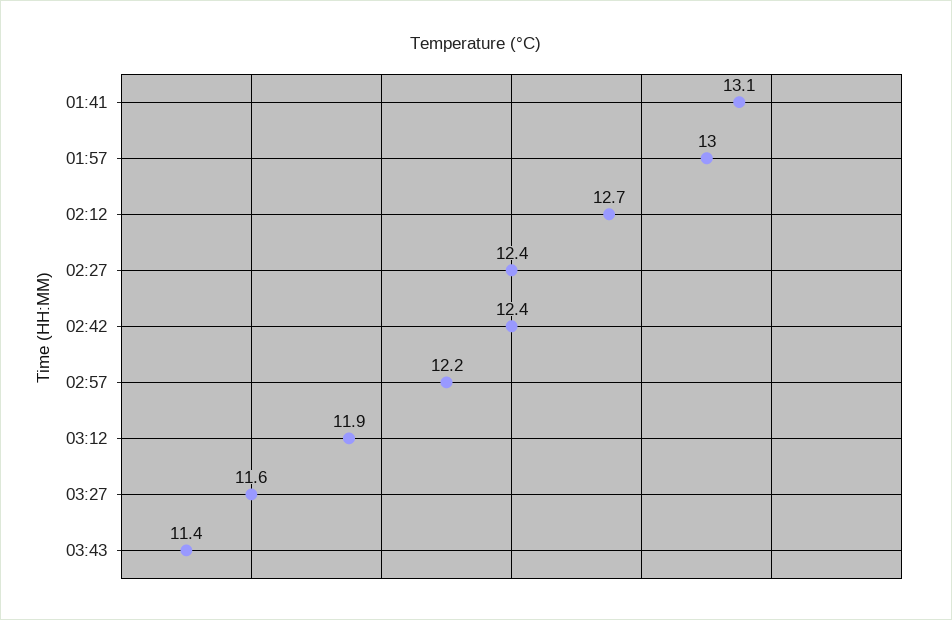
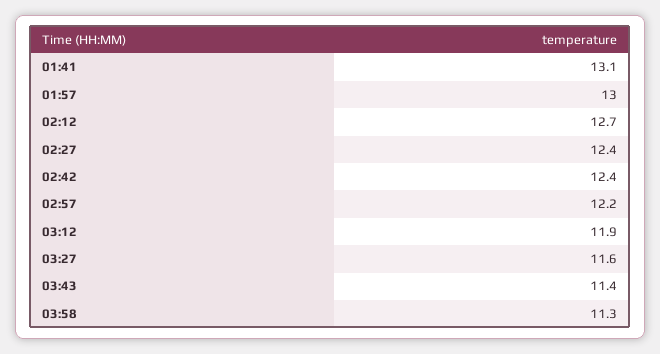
03:58: none -> 11.3

